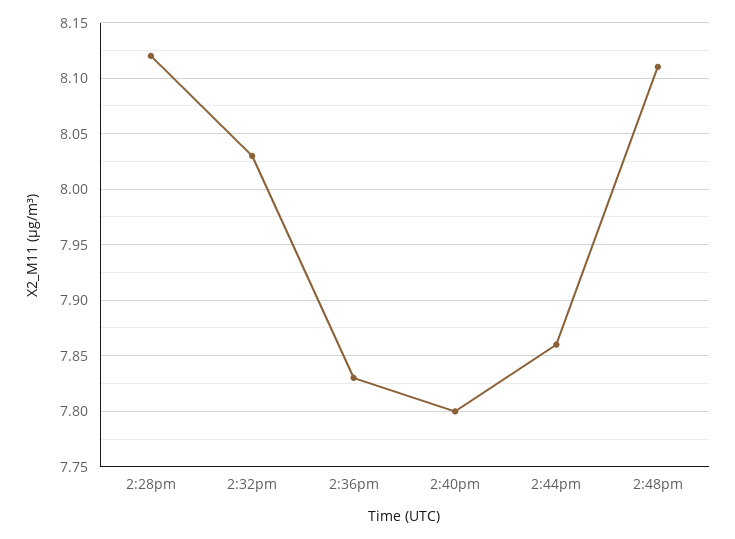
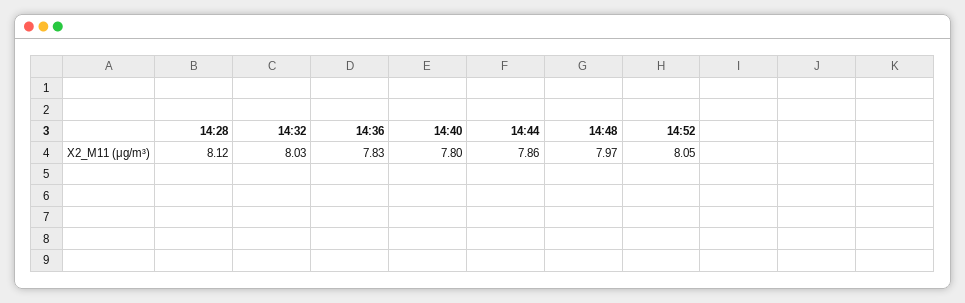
2:48pm: 8.11 -> 7.97
14:52: none -> 8.05

